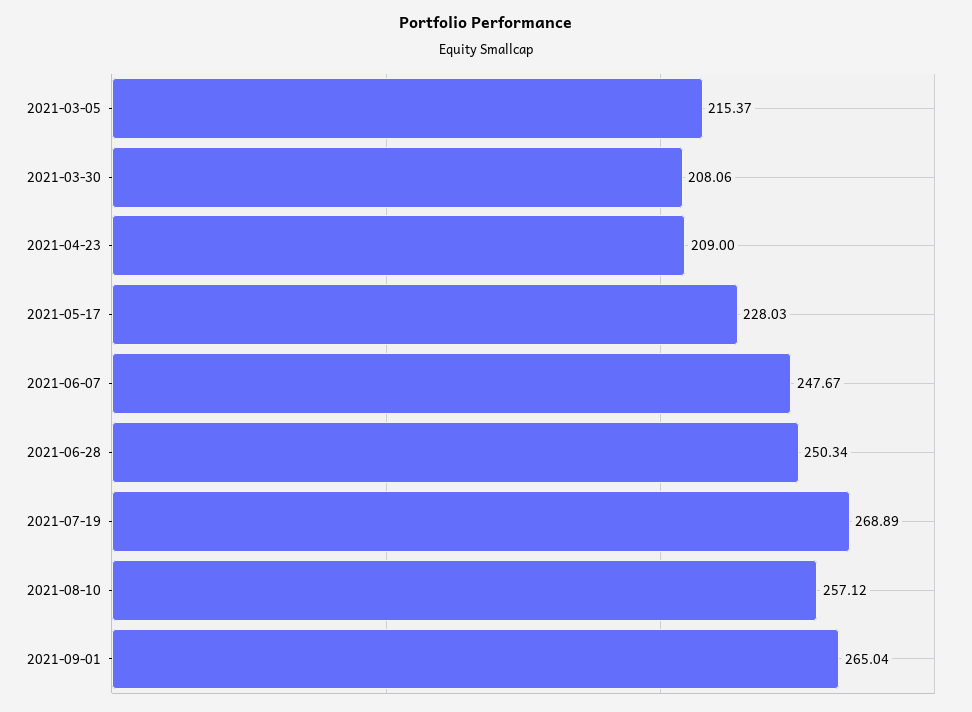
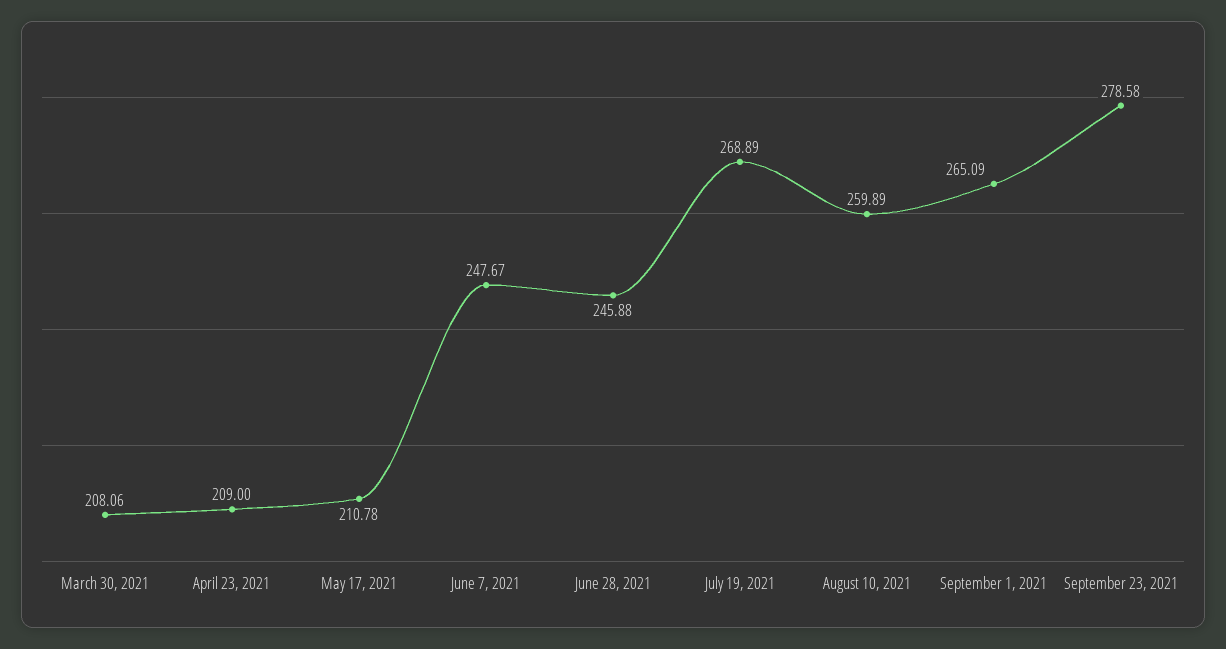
2021-03-05: 215.37 -> none
2021-05-17: 228.03 -> 210.78
2021-06-28: 250.34 -> 245.88
2021-08-10: 257.12 -> 259.89
2021-09-01: 265.04 -> 265.09
September 23, 2021: none -> 278.58

